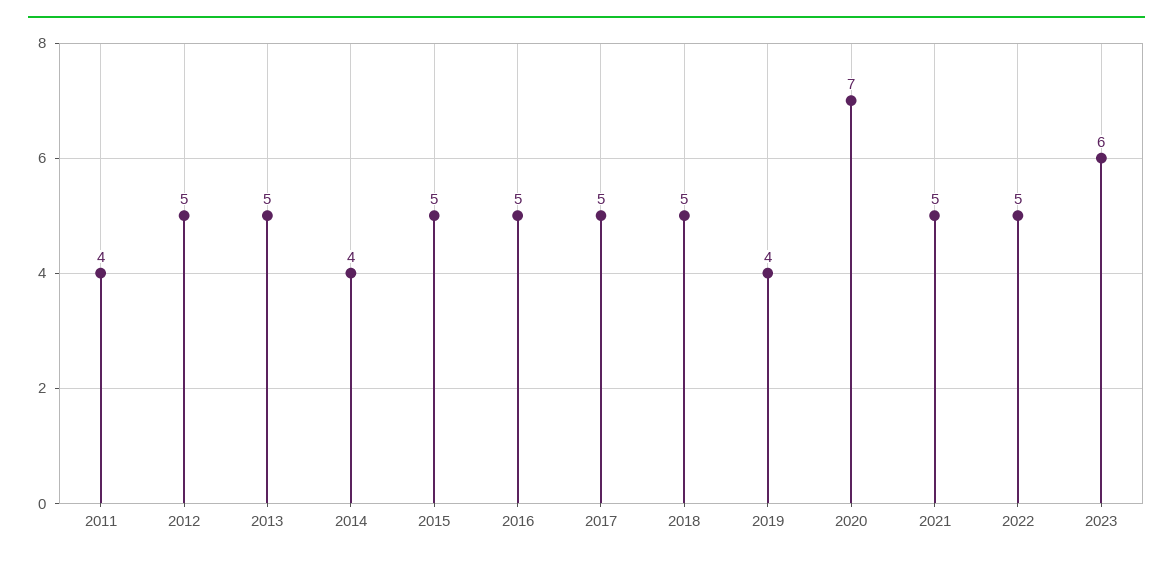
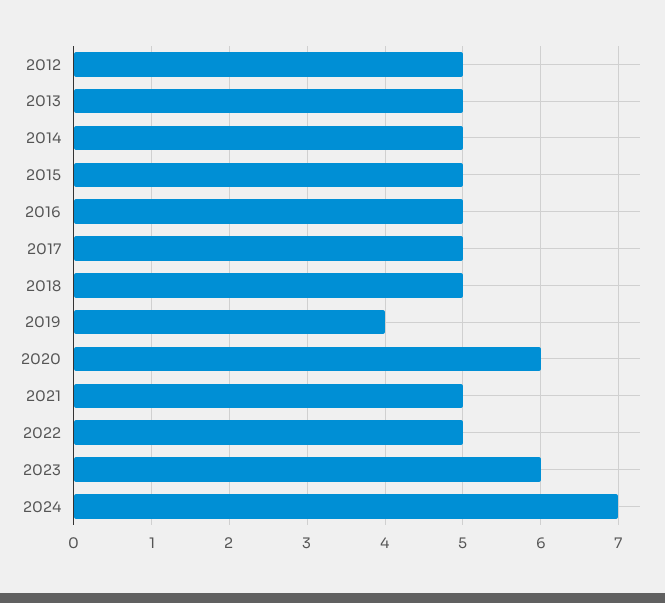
2011: 4 -> none
2014: 4 -> 5
2020: 7 -> 6
2024: none -> 7

